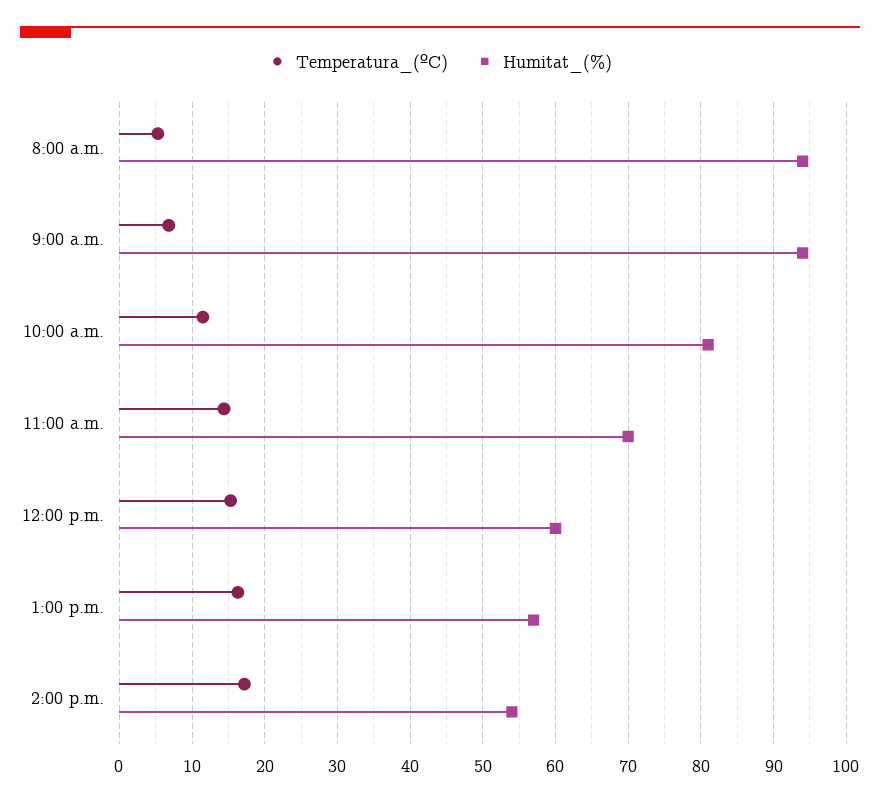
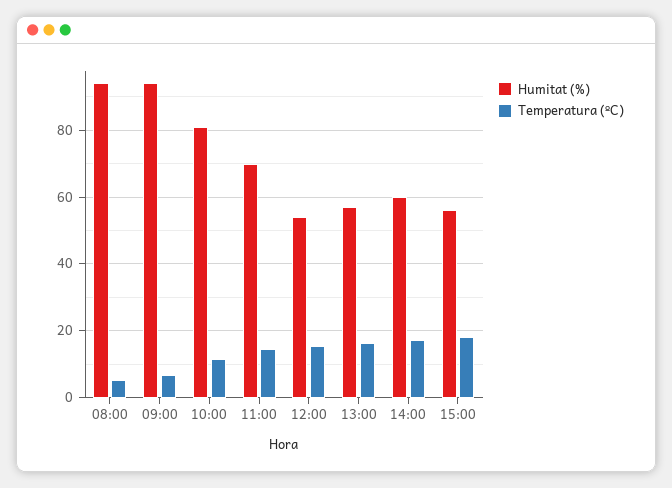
Humitat_(%), 12:00 p.m.: 60 -> 54
Humitat_(%), 2:00 p.m.: 54 -> 60
Humitat_(%), 15:00: none -> 56
Temperatura_(ºC), 15:00: none -> 18

